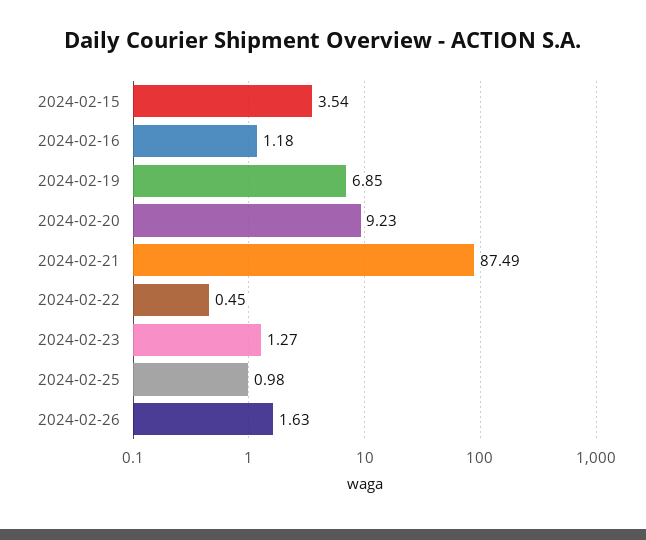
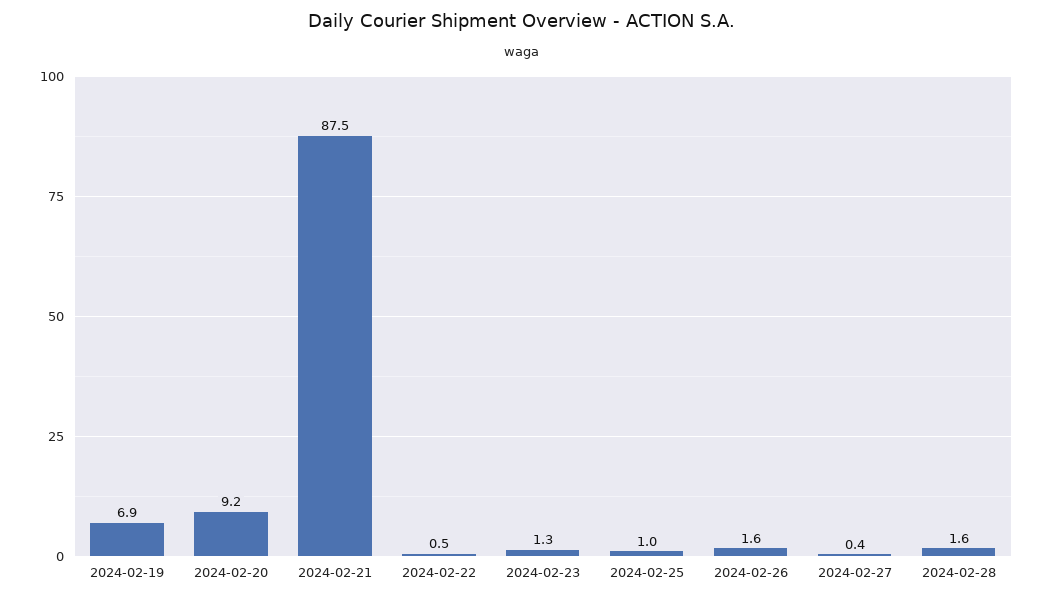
2024-02-15: 3.54 -> none
2024-02-16: 1.18 -> none
2024-02-27: none -> 0.4
2024-02-28: none -> 1.6

